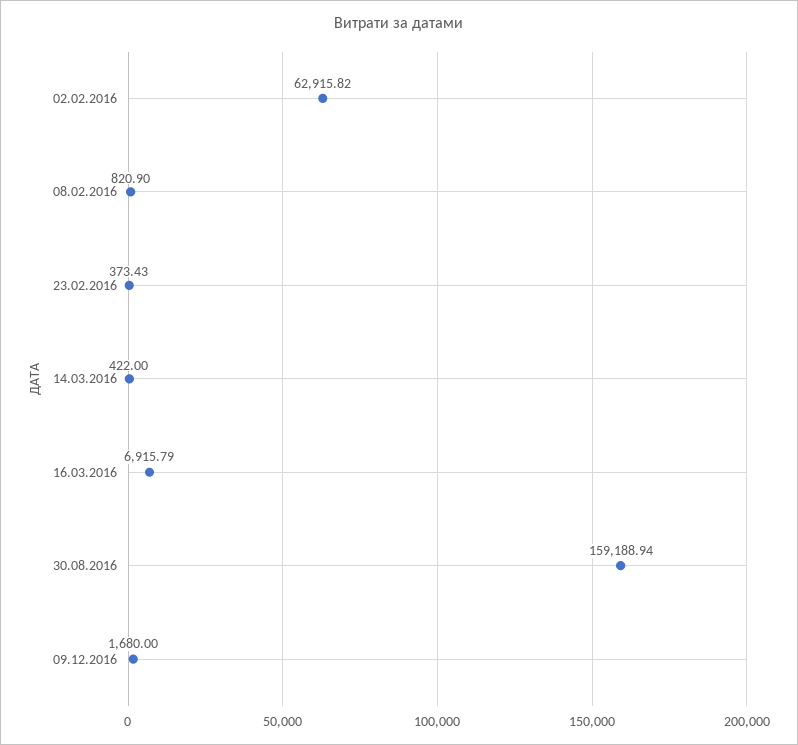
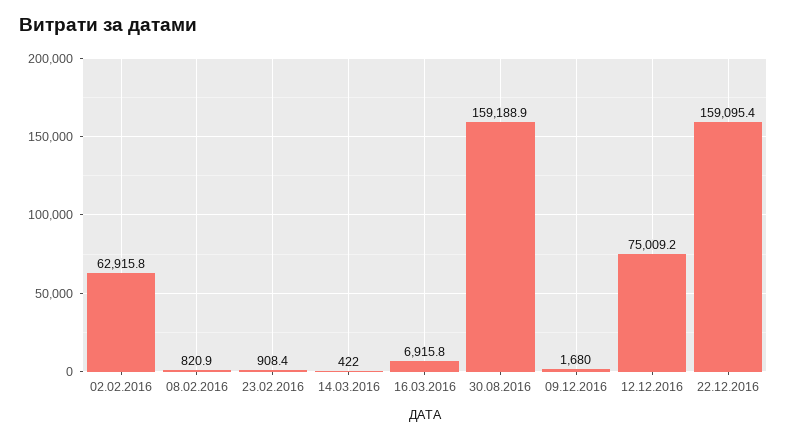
23.02.2016: 373.43 -> 908.4
12.12.2016: none -> 75009.2
22.12.2016: none -> 159095.4

